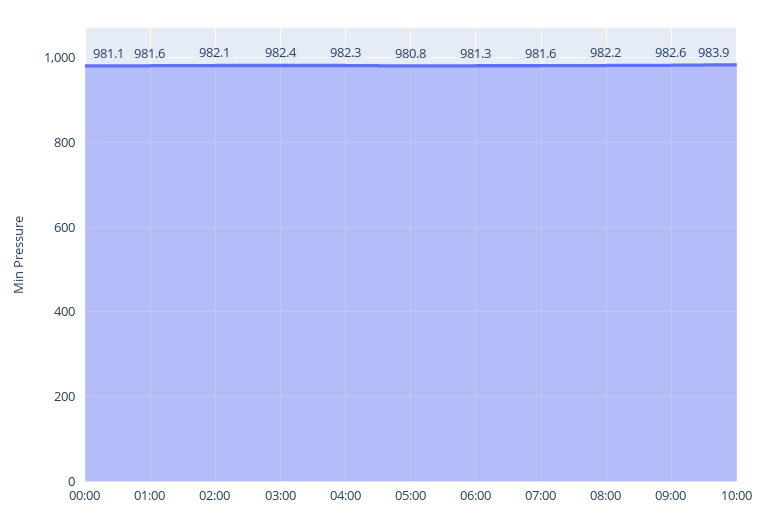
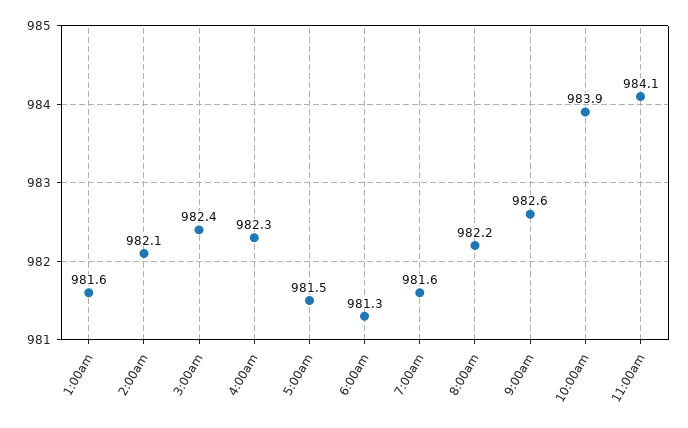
00:00: 981.1 -> none
05:00: 980.8 -> 981.5
11:00am: none -> 984.1

